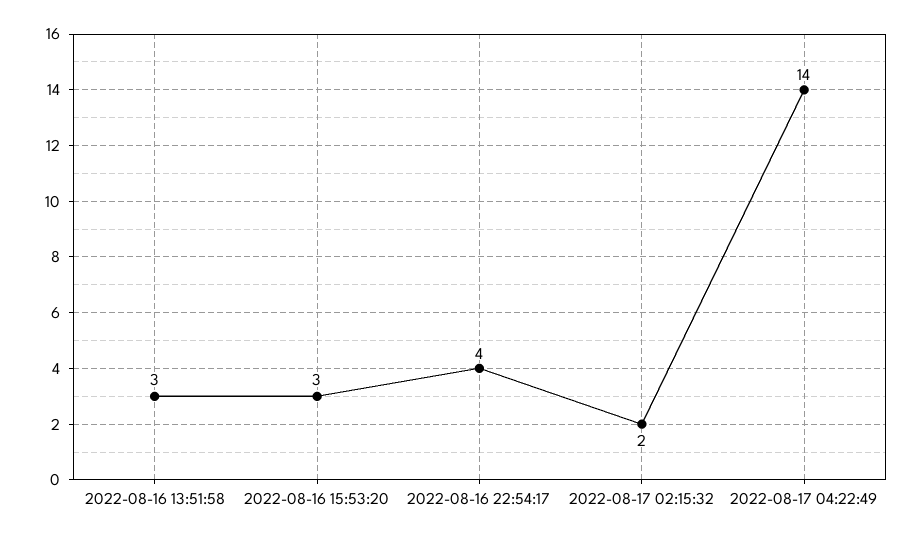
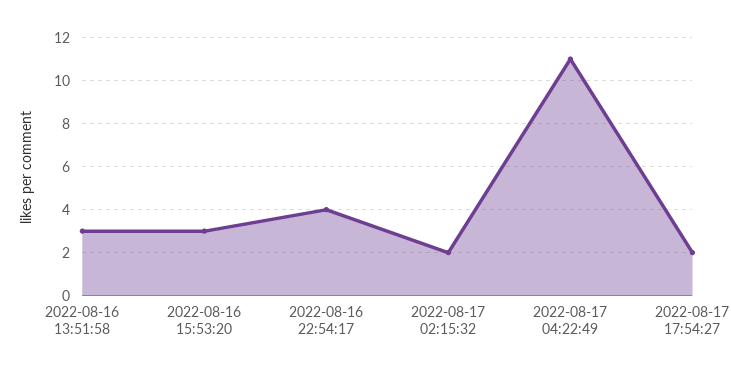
2022-08-17 04:22:49: 14 -> 11
2022-08-17 17:54:27: none -> 2

